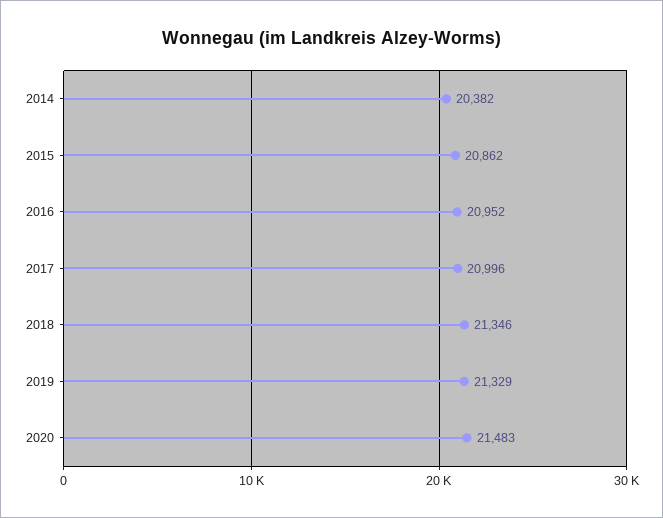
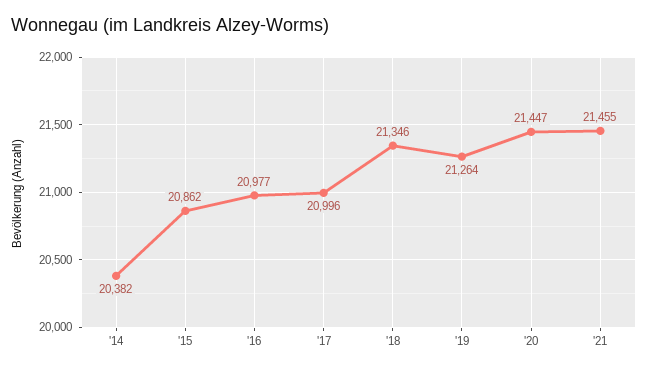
2016: 20952 -> 20977
2019: 21329 -> 21264
2020: 21483 -> 21447
'21: none -> 21455

